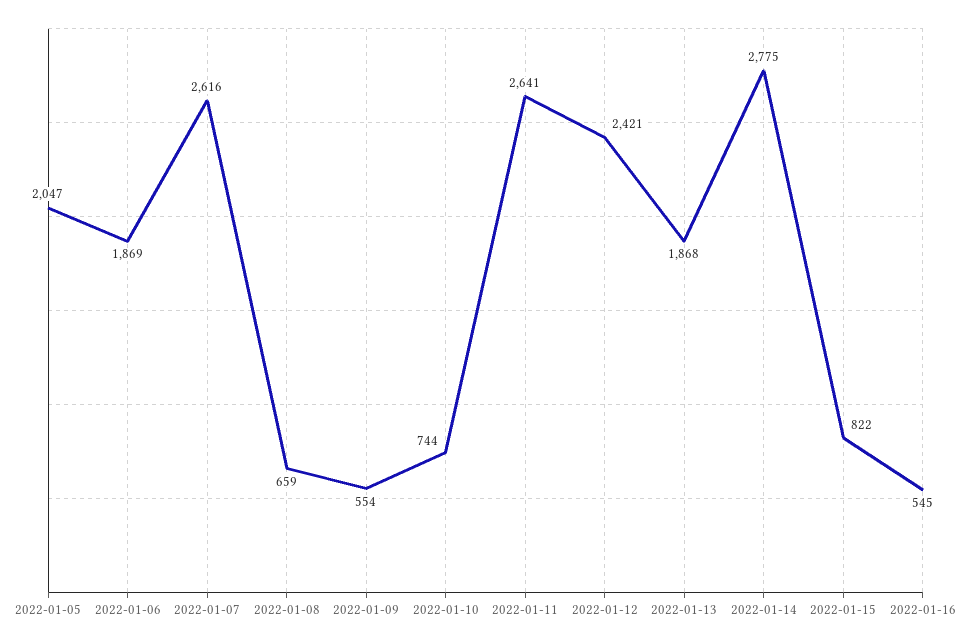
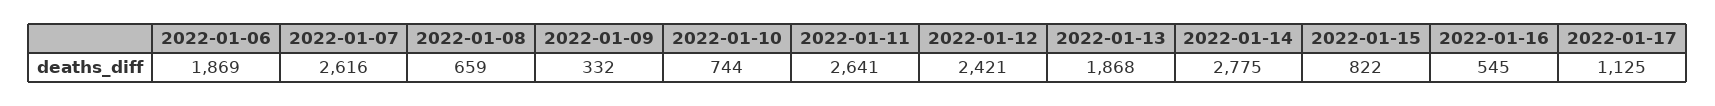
2022-01-05: 2047 -> none
2022-01-09: 554 -> 332
2022-01-17: none -> 1125

